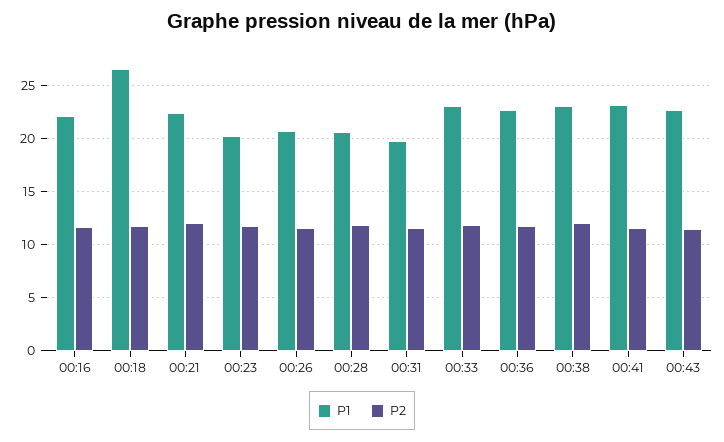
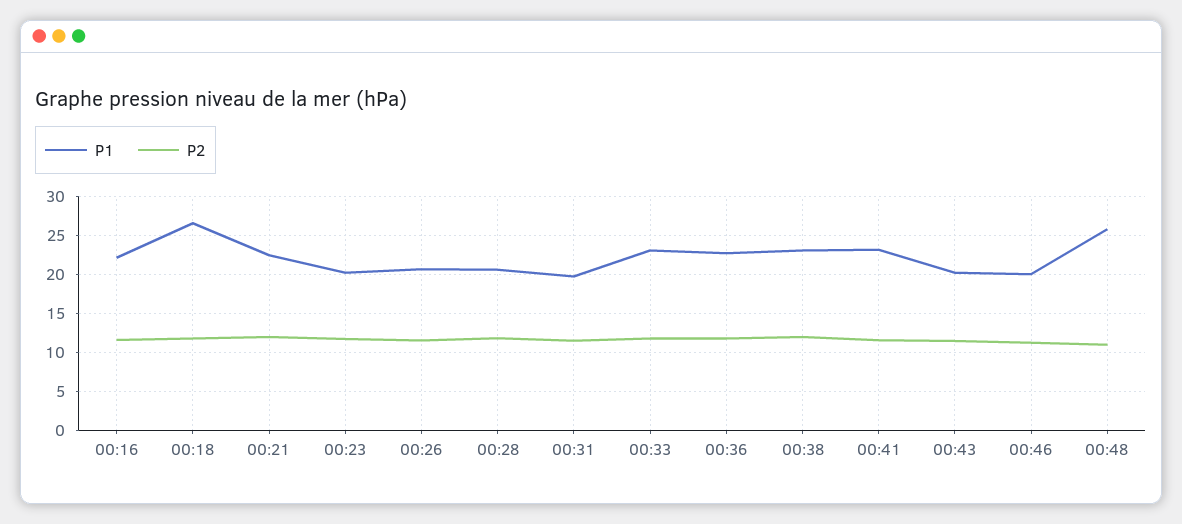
P1, 00:43: 23 -> 20
P1, 00:46: none -> 20
P2, 00:46: none -> 11
P1, 00:48: none -> 26
P2, 00:48: none -> 11

